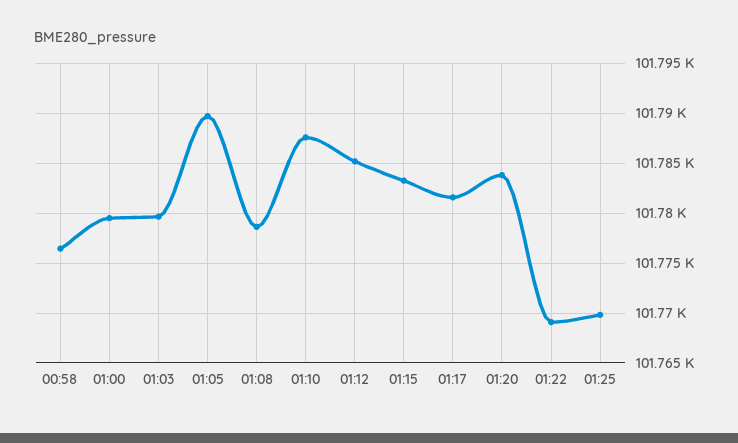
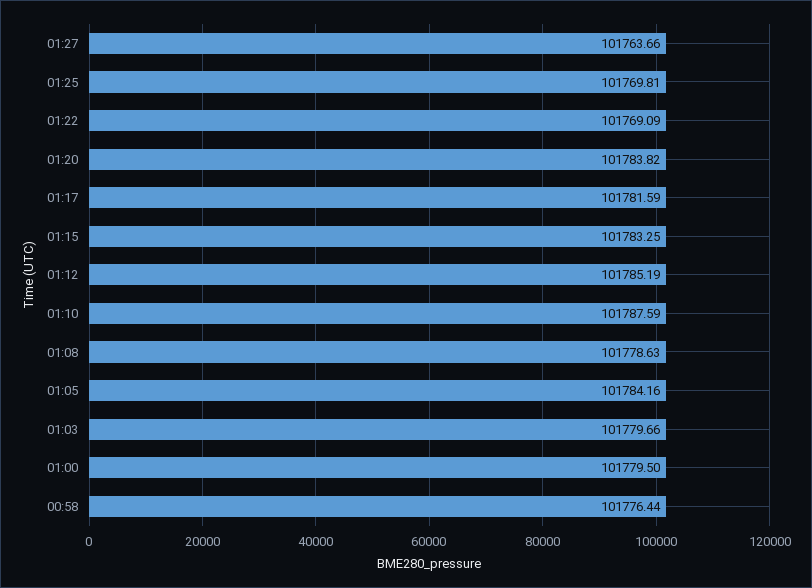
01:05: 101790 -> 101784.16
01:27: none -> 101763.66

